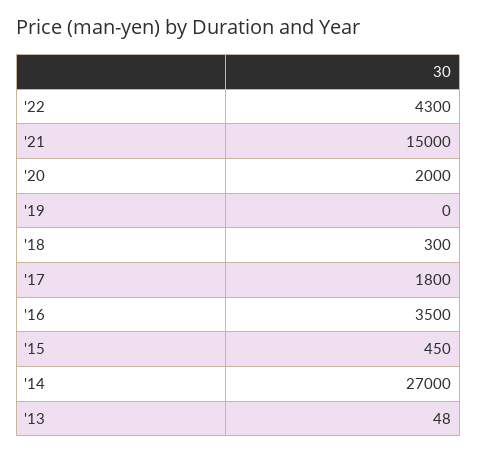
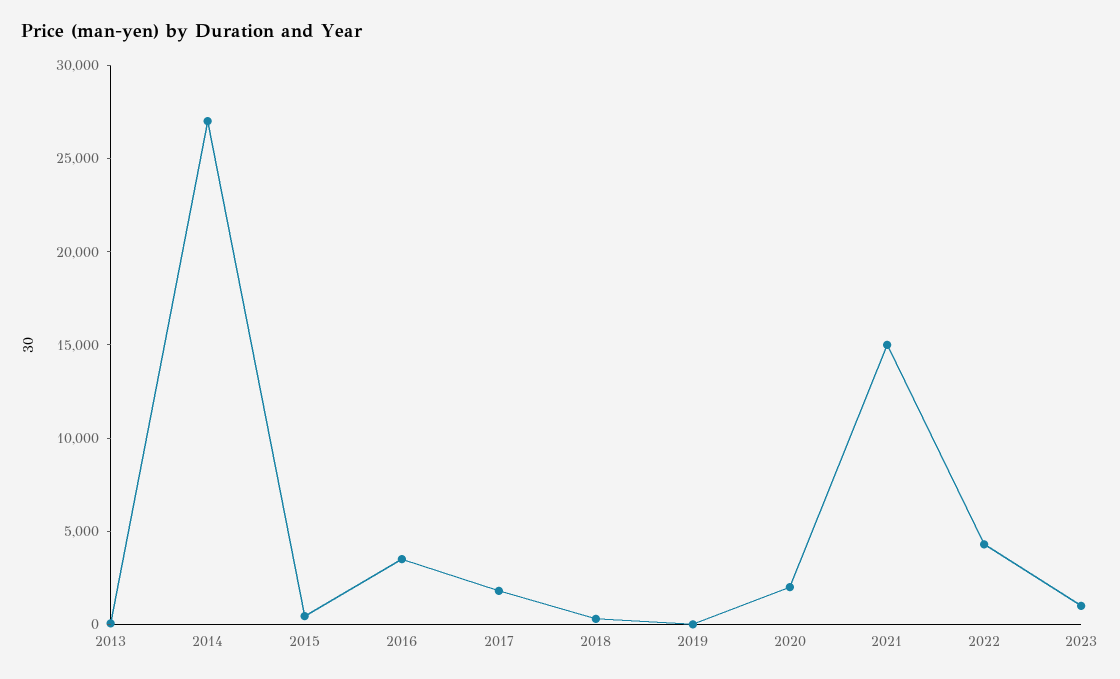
2023: none -> 1000

